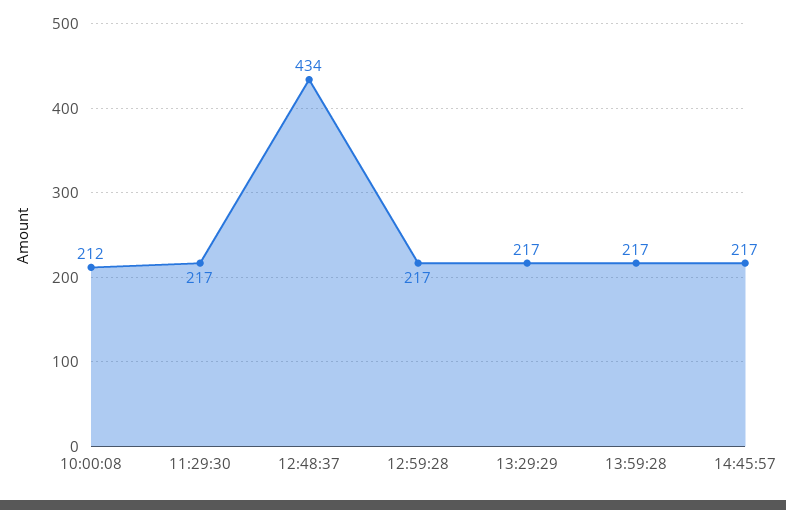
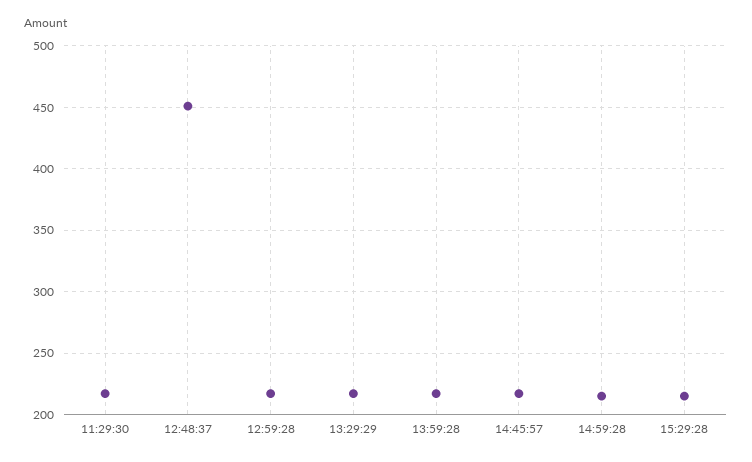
10:00:08: 212 -> none
12:48:37: 434 -> 450
14:59:28: none -> 215
15:29:28: none -> 215

